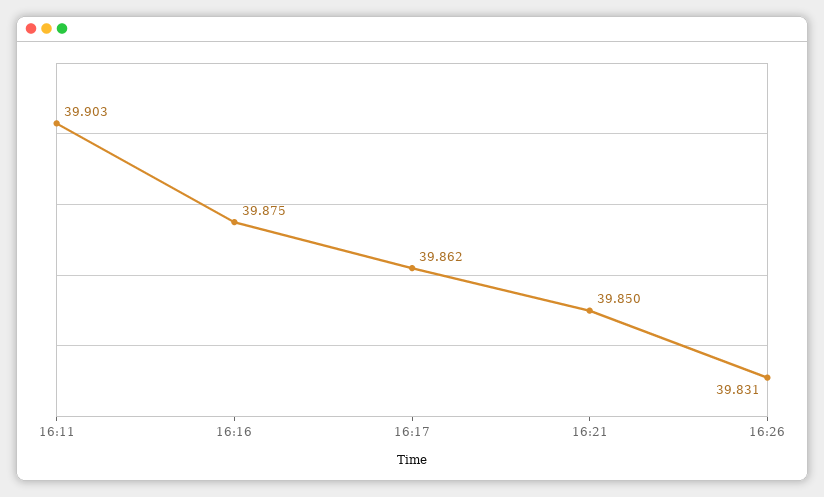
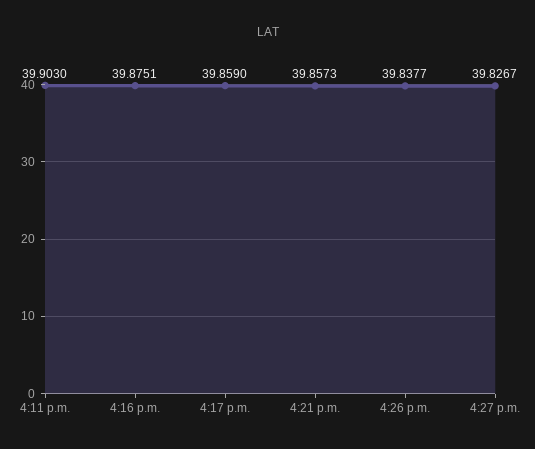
16:17: 39.862 -> 39.859
16:21: 39.85 -> 39.8573
16:26: 39.831 -> 39.8377
4:27 p.m.: none -> 39.8267

